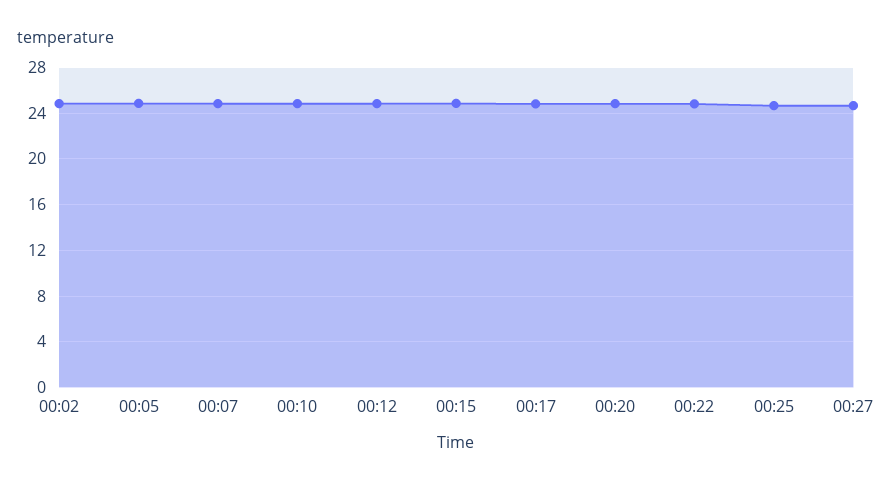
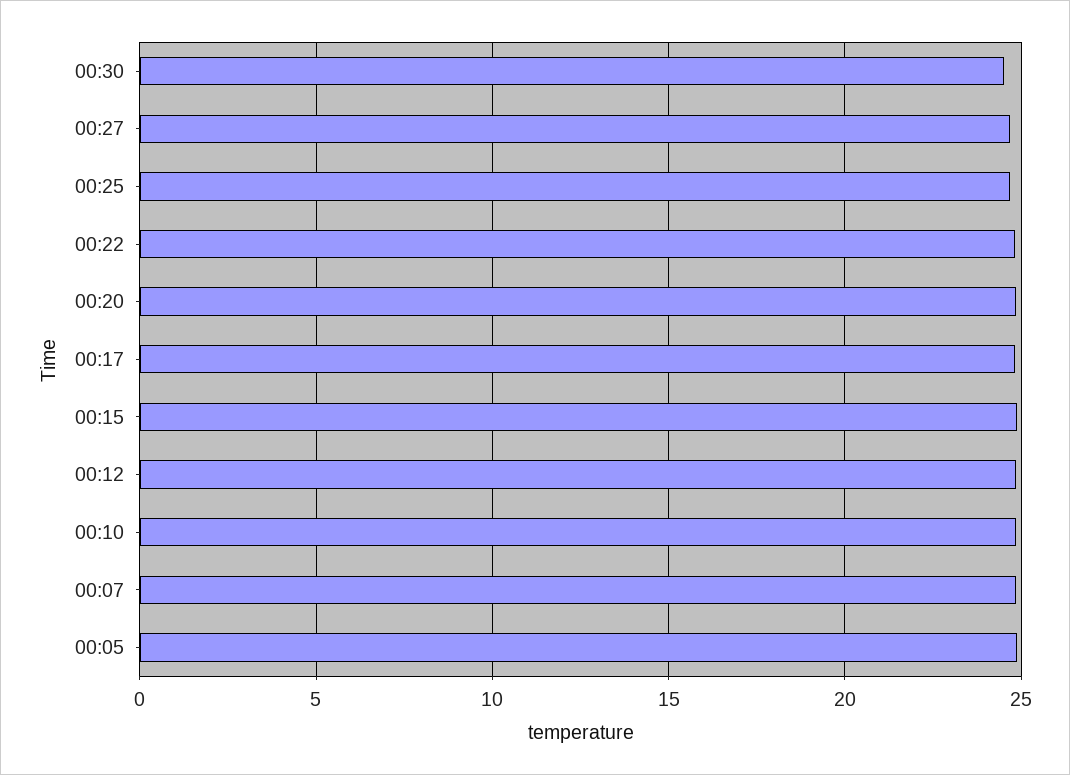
00:02: 25 -> none
00:30: none -> 24.5

